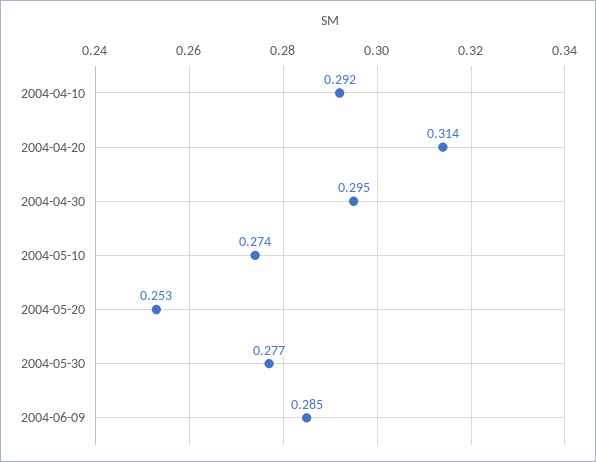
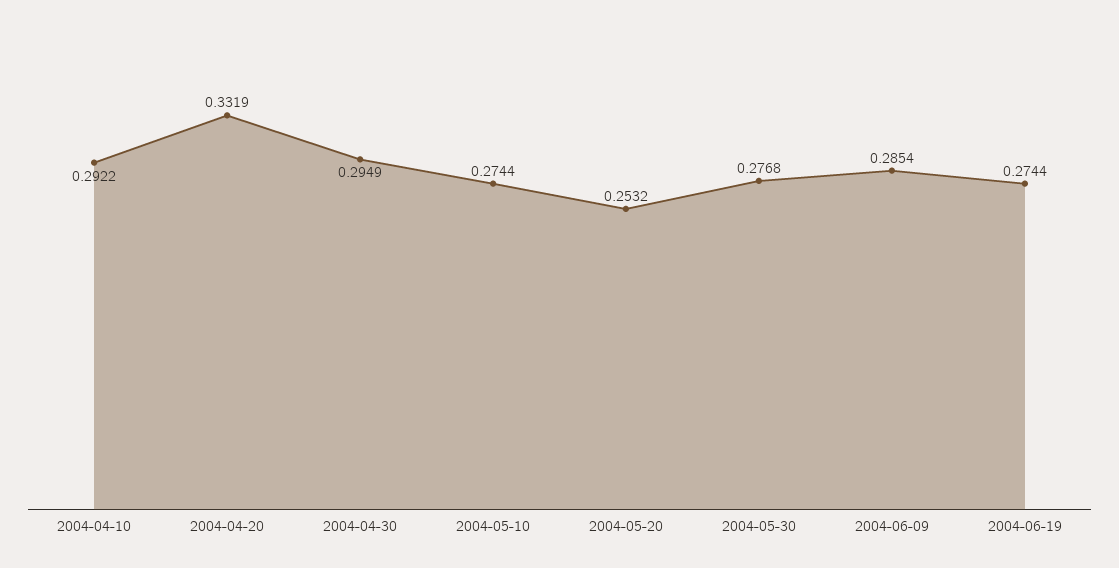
2004-04-20: 0.314 -> 0.3319
2004-06-19: none -> 0.2744

